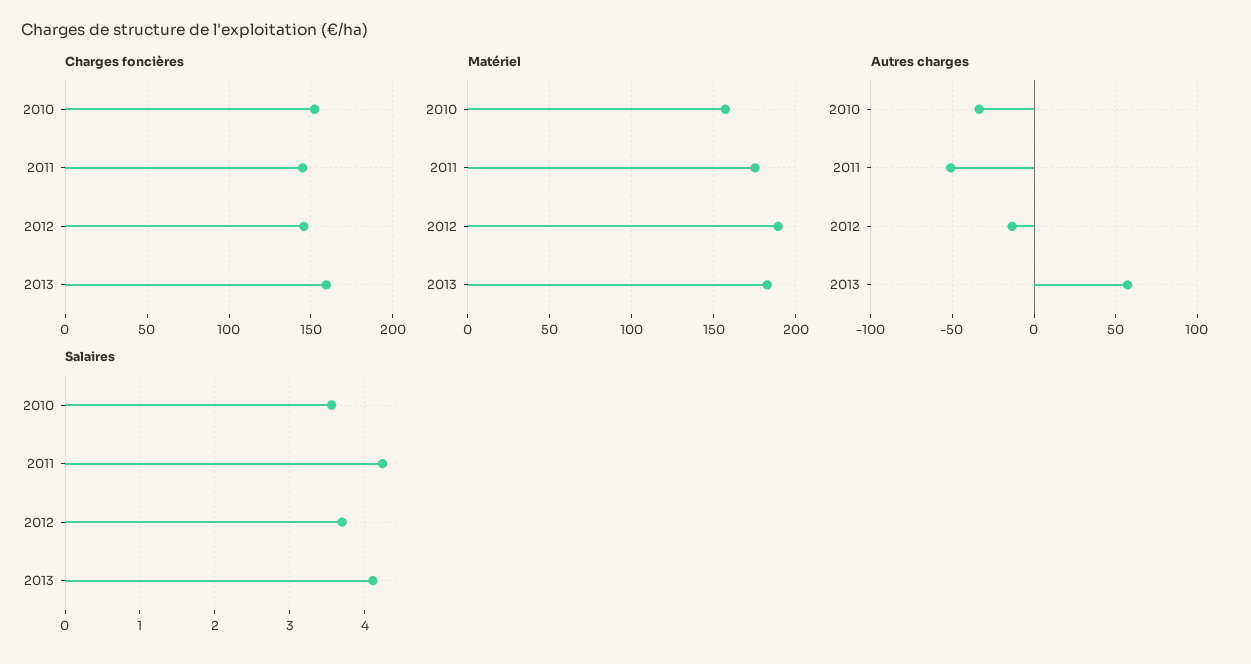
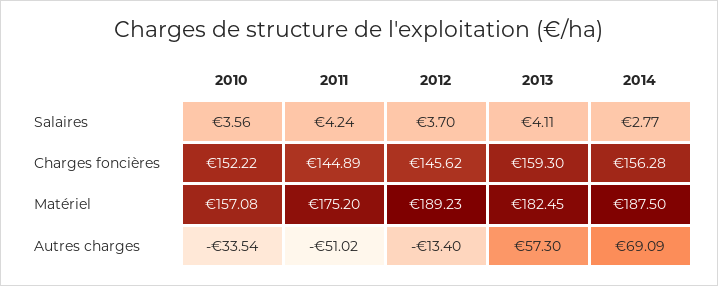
Salaires, 2014: none -> 2.77
Charges foncières, 2014: none -> 156.28
Matériel, 2014: none -> 187.5
Autres charges, 2014: none -> 69.09

